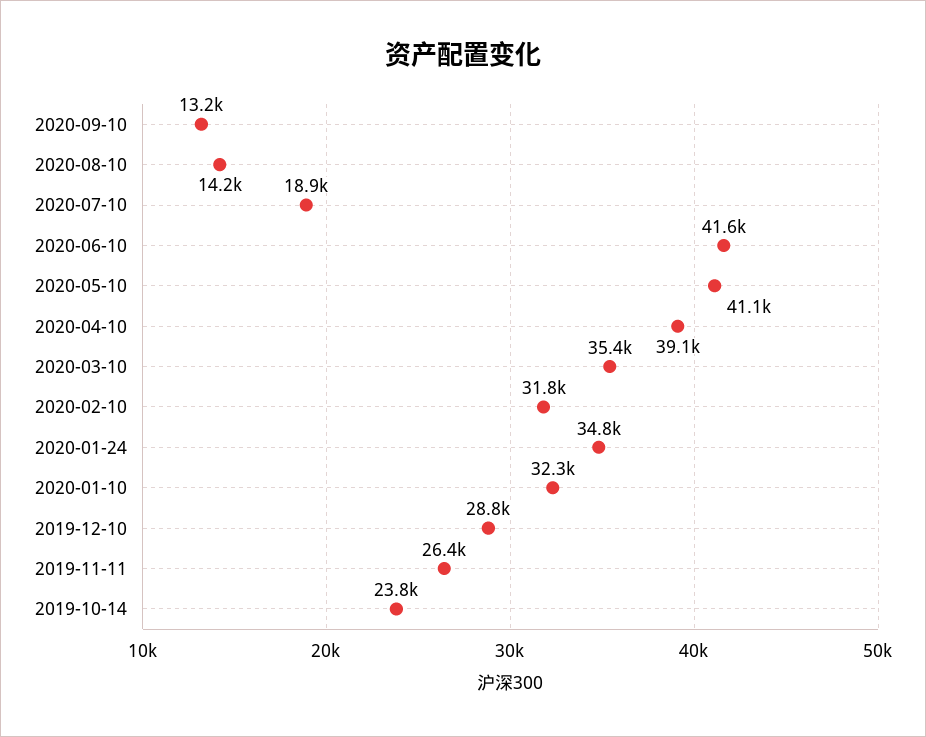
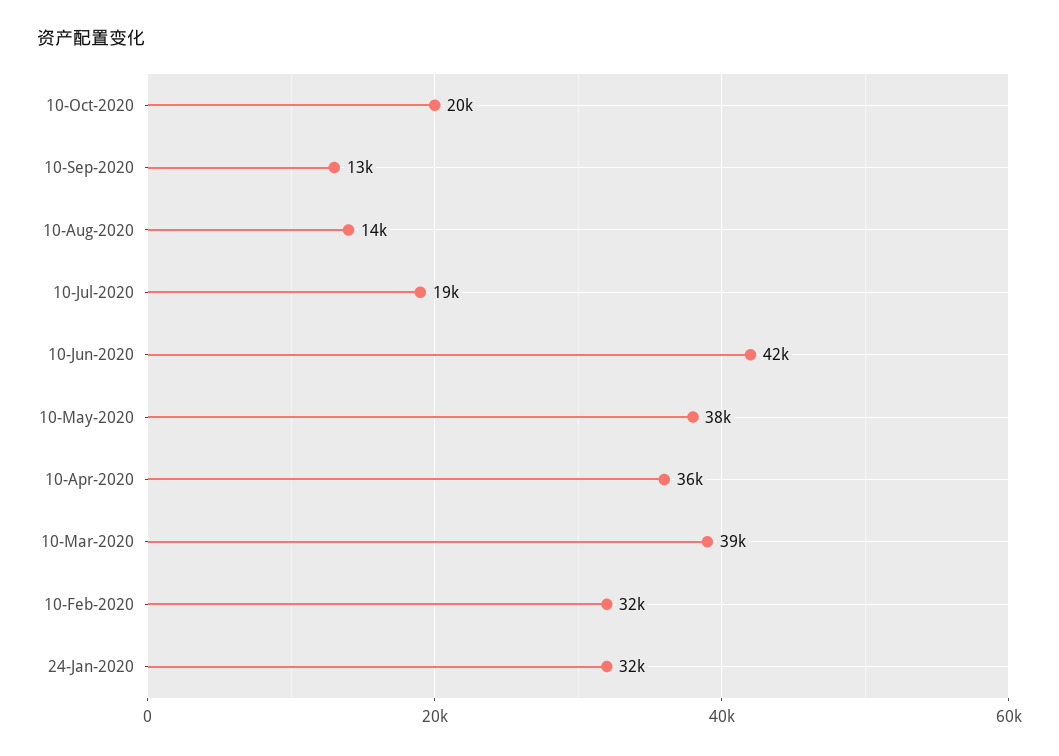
2020-05-10: 41100 -> 38000
2020-04-10: 39100 -> 36000
2020-03-10: 35400 -> 39000
2020-01-24: 34800 -> 32000
2020-01-10: 32300 -> none
2019-12-10: 28800 -> none
2019-11-11: 26400 -> none
2019-10-14: 23800 -> none
10-Oct-2020: none -> 20000

